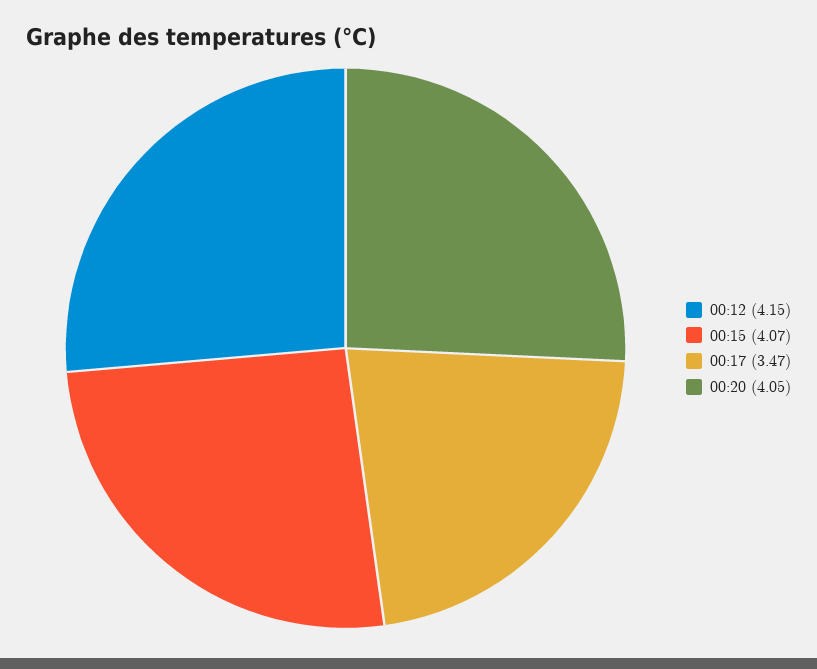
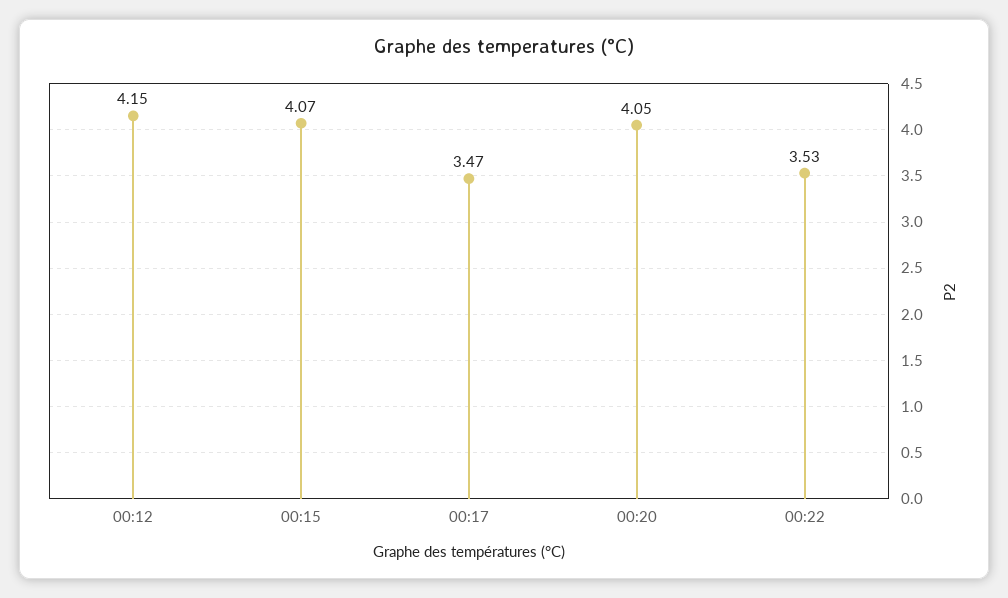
00:22: none -> 3.53

